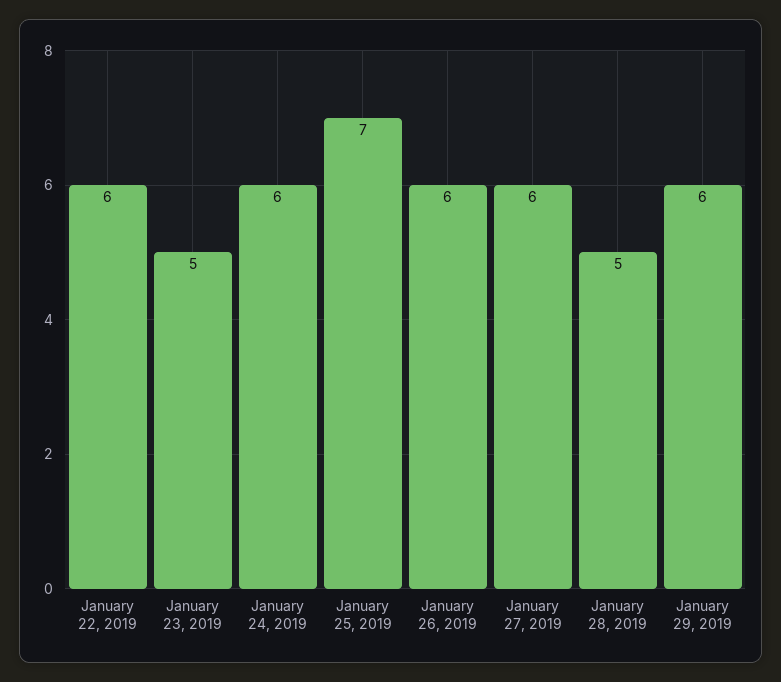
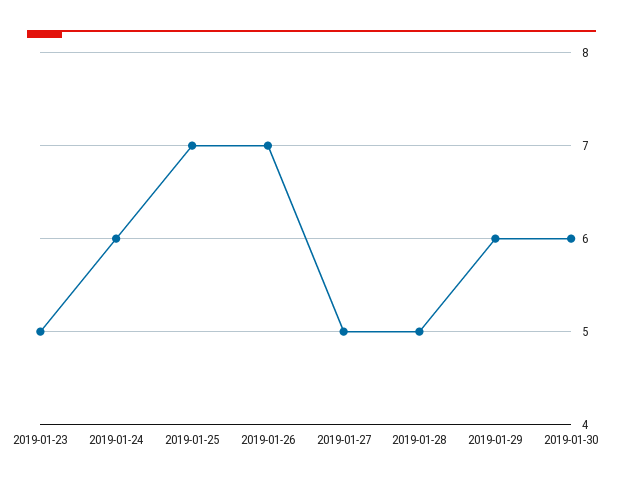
January 22, 2019: 6 -> none
January 26, 2019: 6 -> 7
January 27, 2019: 6 -> 5
2019-01-30: none -> 6

